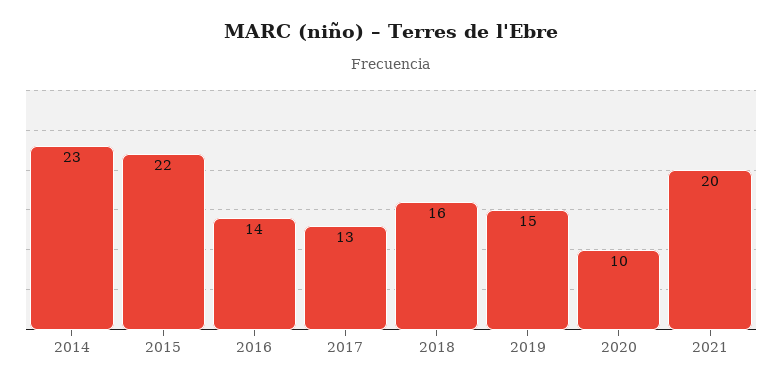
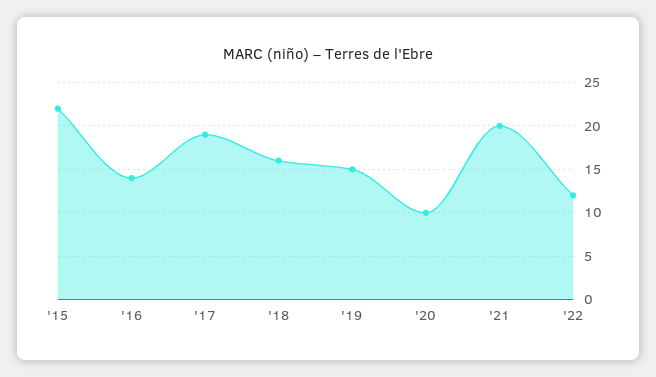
2014: 23 -> none
2017: 13 -> 19
'22: none -> 12

